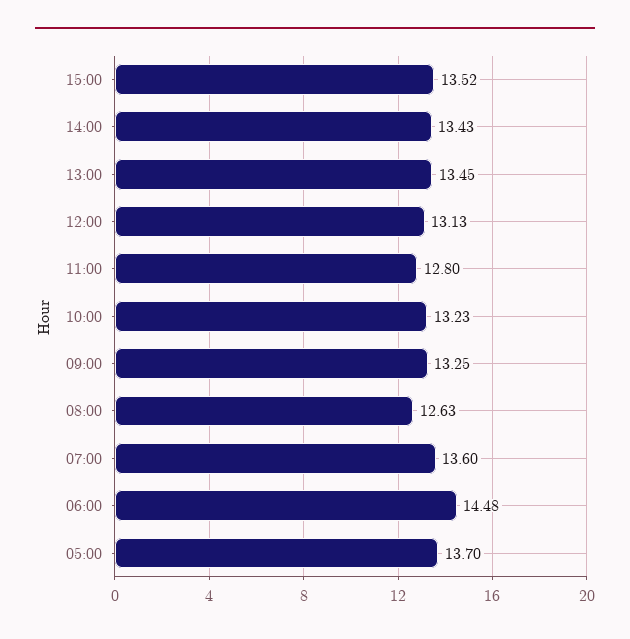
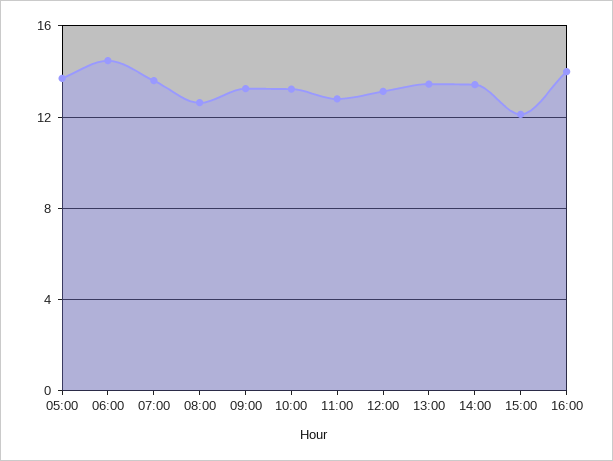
15:00: 13.52 -> 12
16:00: none -> 14

